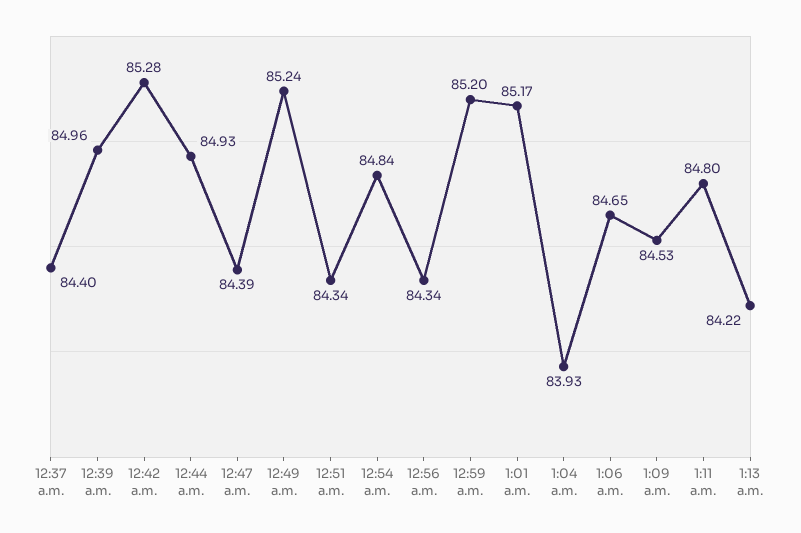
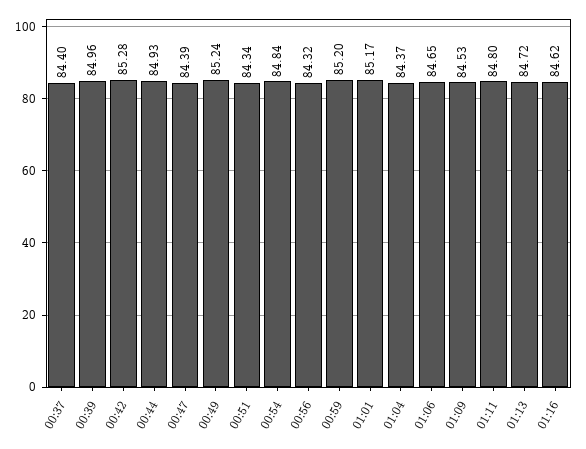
12:56 a.m.: 84.34 -> 84.32
1:04 a.m.: 83.93 -> 84.37
1:13 a.m.: 84.22 -> 84.72
01:16: none -> 84.62

